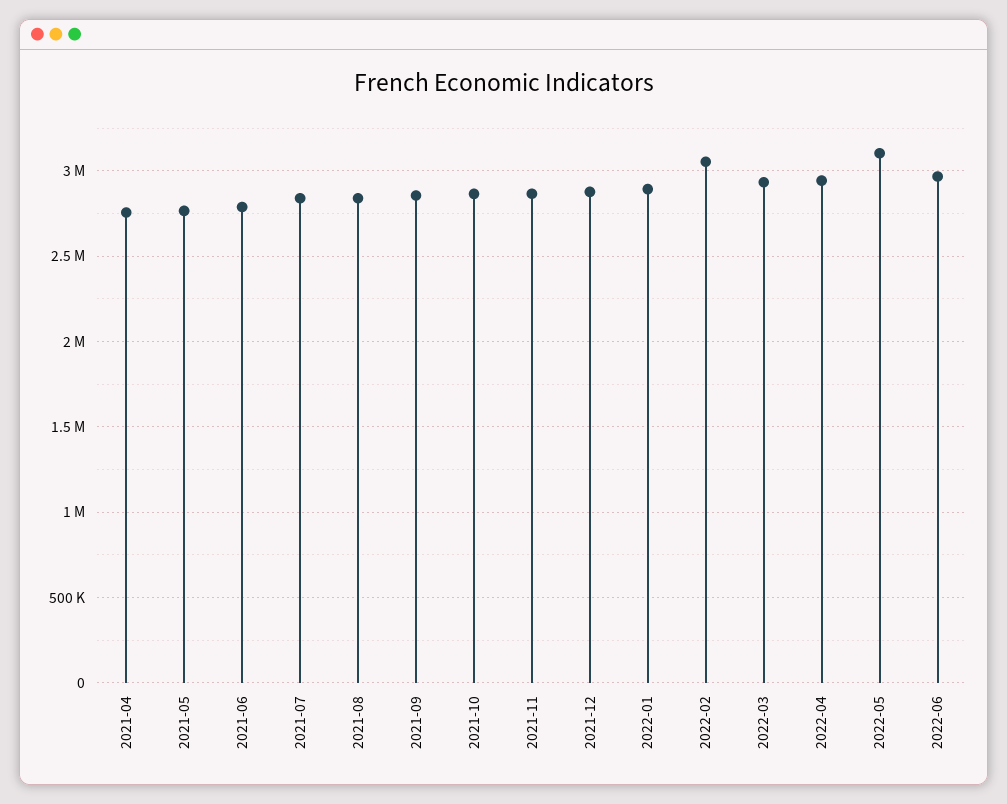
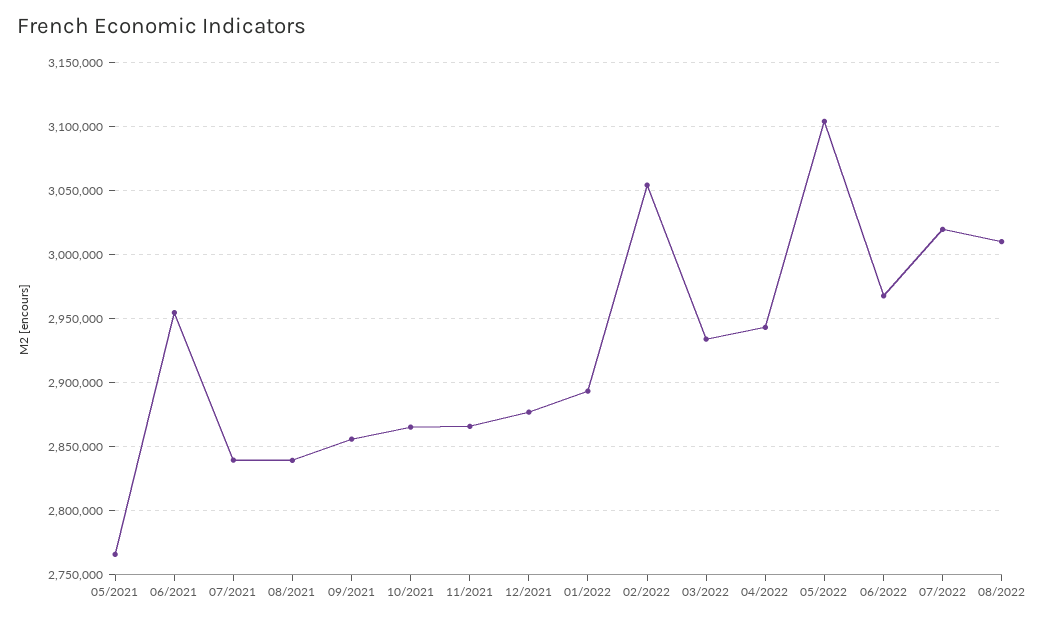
2021-04: 2750000 -> none
2021-06: 2800000 -> 2955000
07/2022: none -> 3020000
08/2022: none -> 3010000

